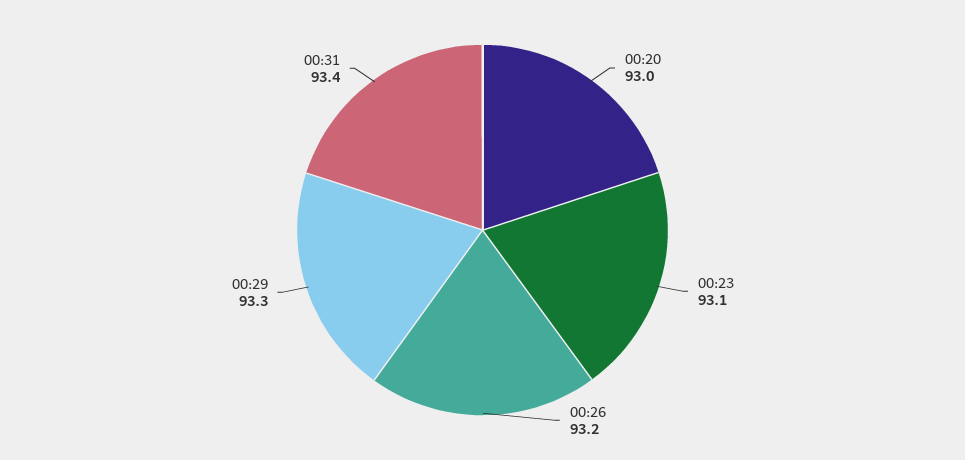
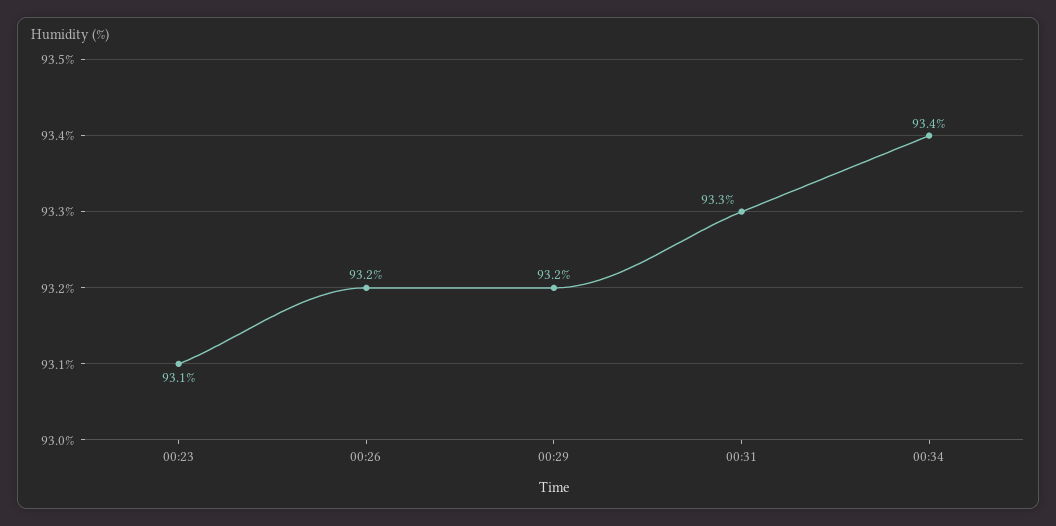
00:20: 93 -> none
00:29: 93.3 -> 93.2
00:31: 93.4 -> 93.3
00:34: none -> 93.4

